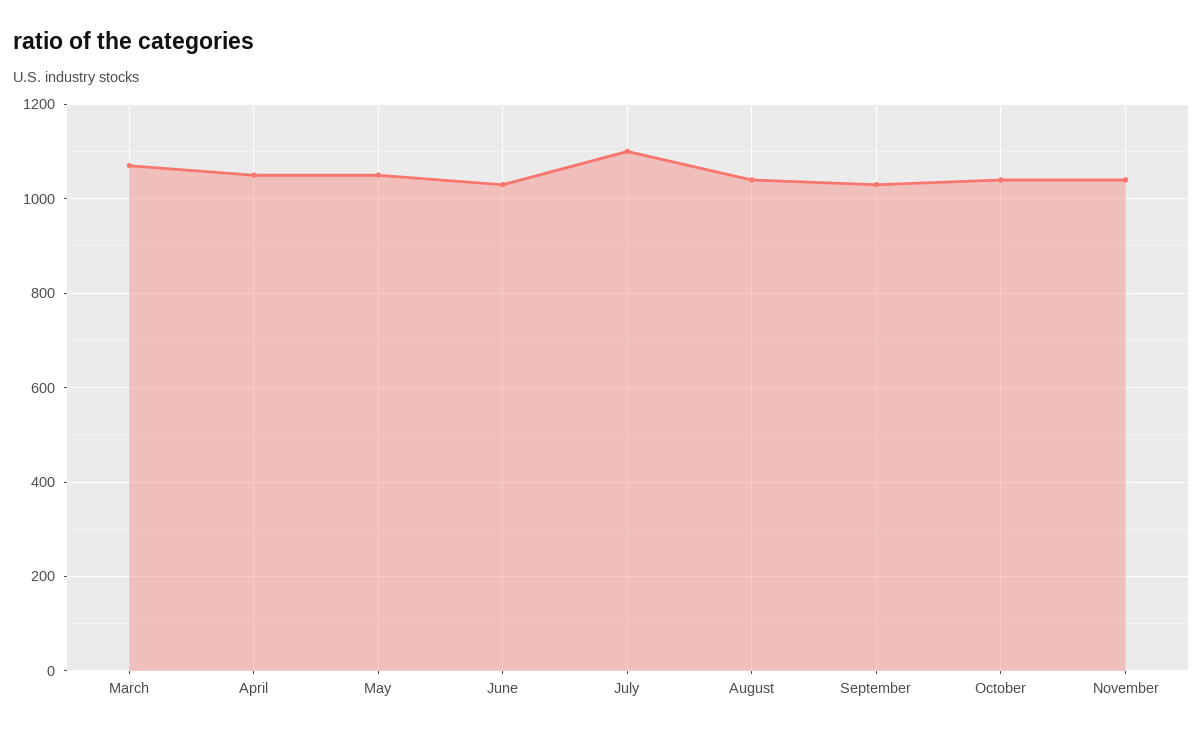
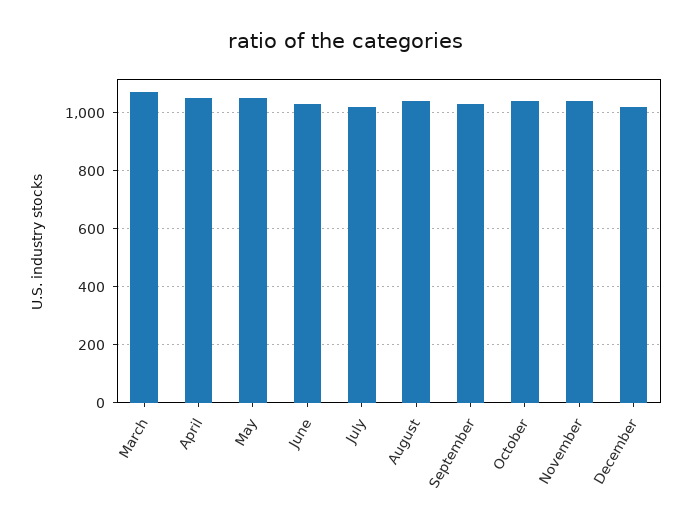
July: 1100 -> 1025
December: none -> 1025

